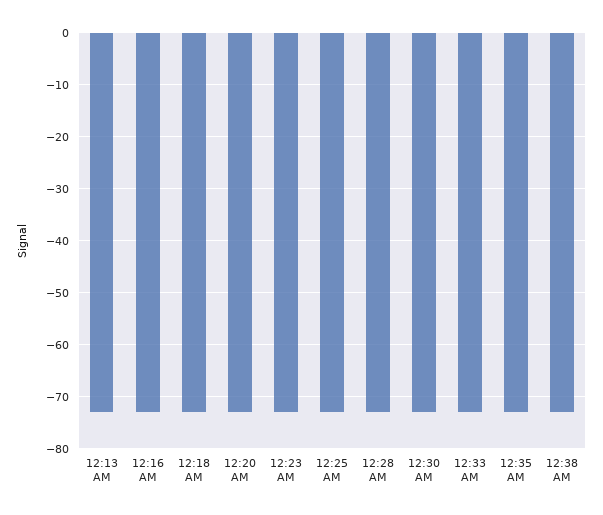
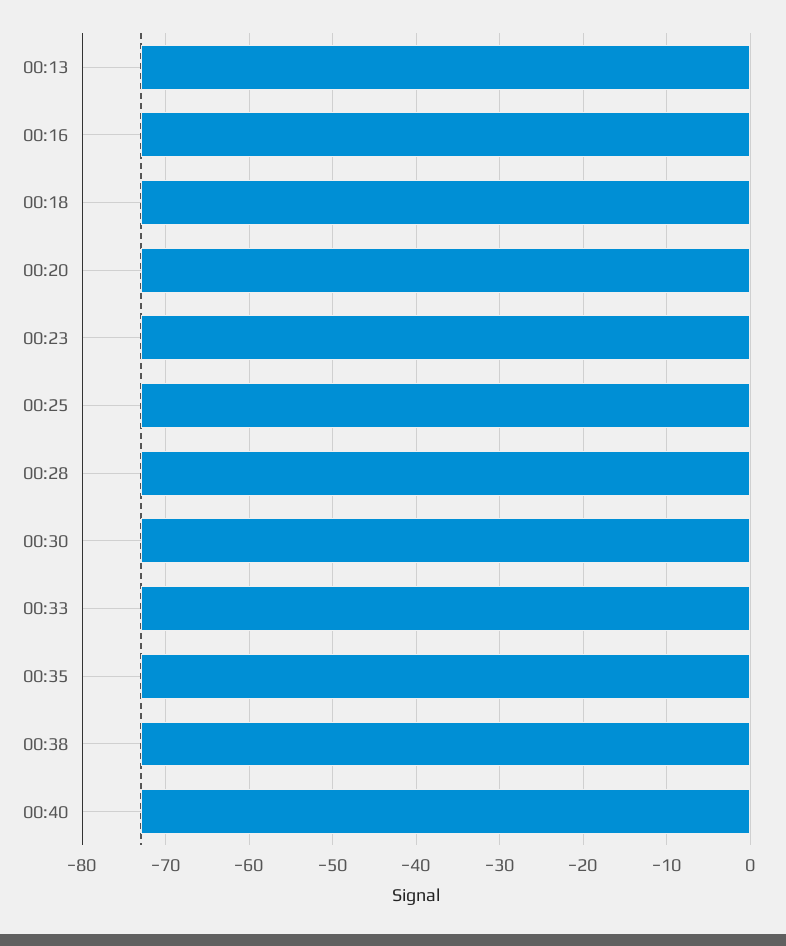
00:40: none -> -73

